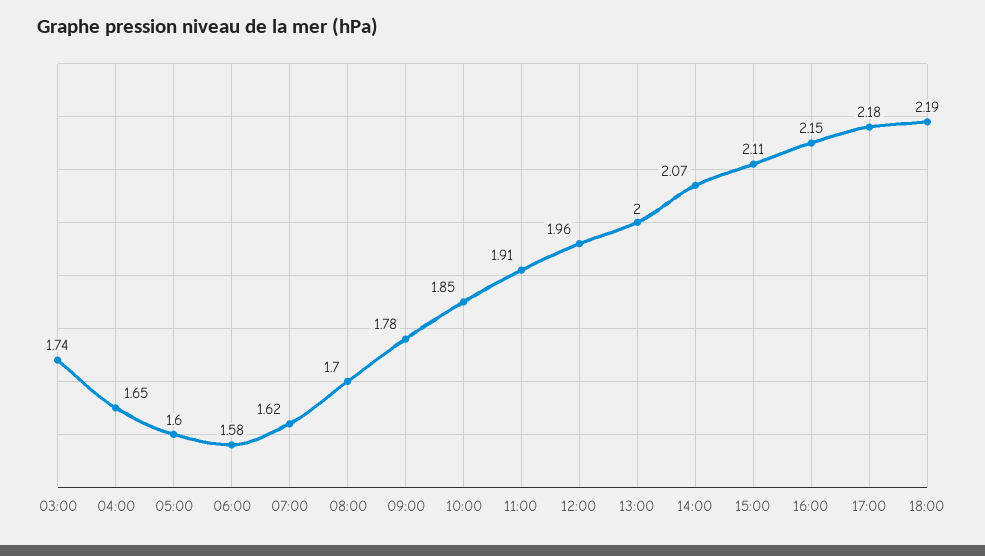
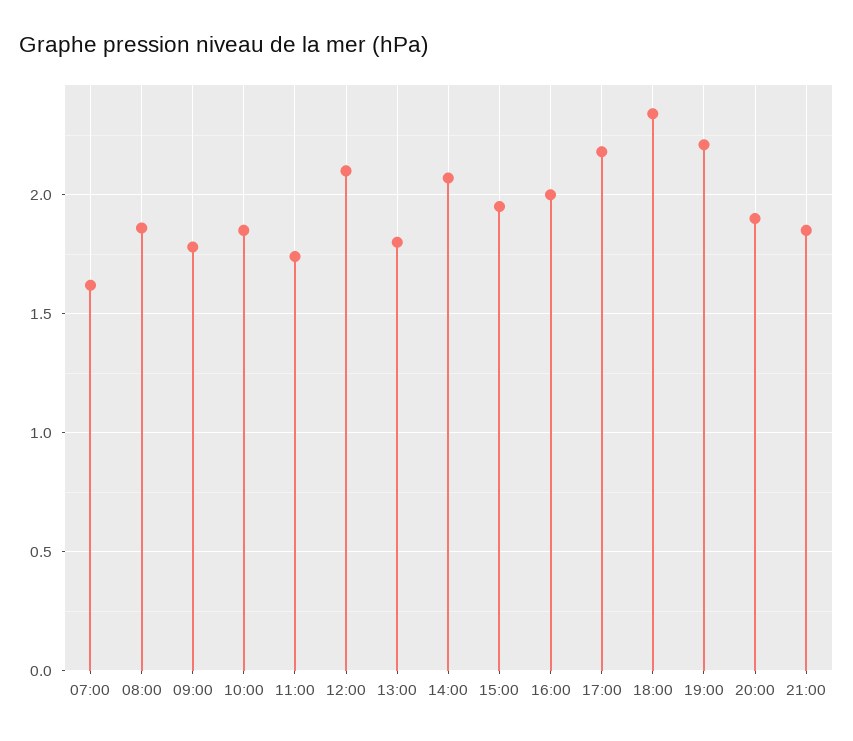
03:00: 1.74 -> none
04:00: 1.65 -> none
05:00: 1.6 -> none
06:00: 1.58 -> none
08:00: 1.7 -> 1.85
11:00: 1.91 -> 1.75
12:00: 1.96 -> 2.1
13:00: 2 -> 1.8
15:00: 2.11 -> 1.95
16:00: 2.15 -> 2
18:00: 2.19 -> 2.35
19:00: none -> 2.2
20:00: none -> 1.9
21:00: none -> 1.85

